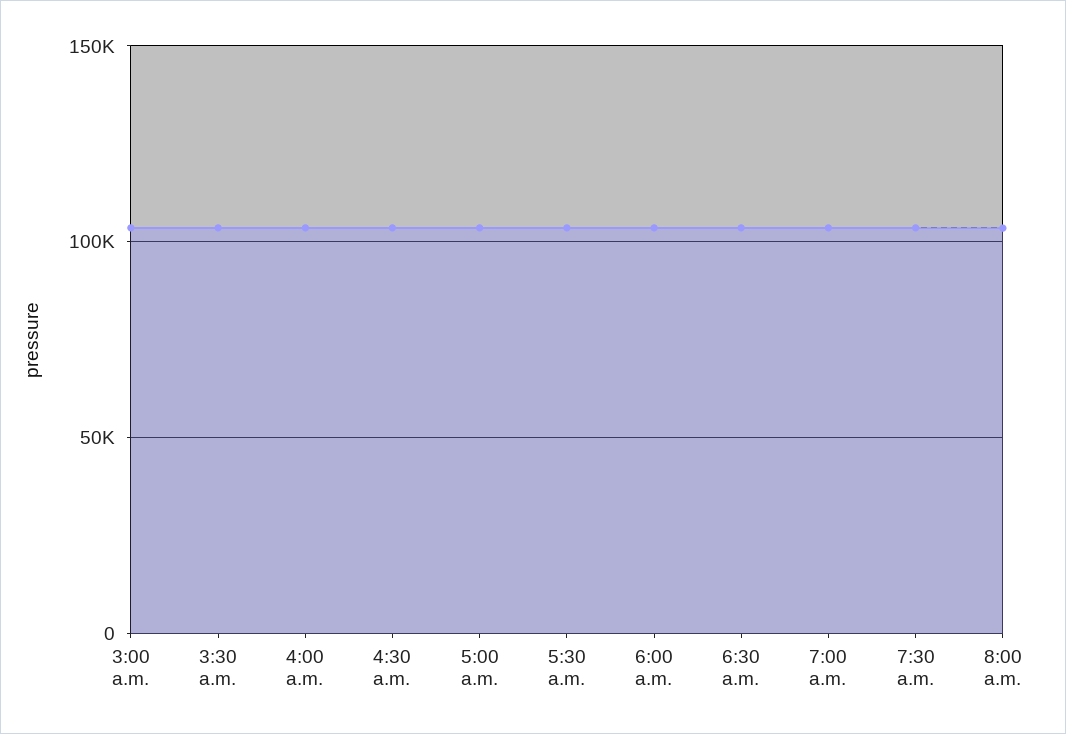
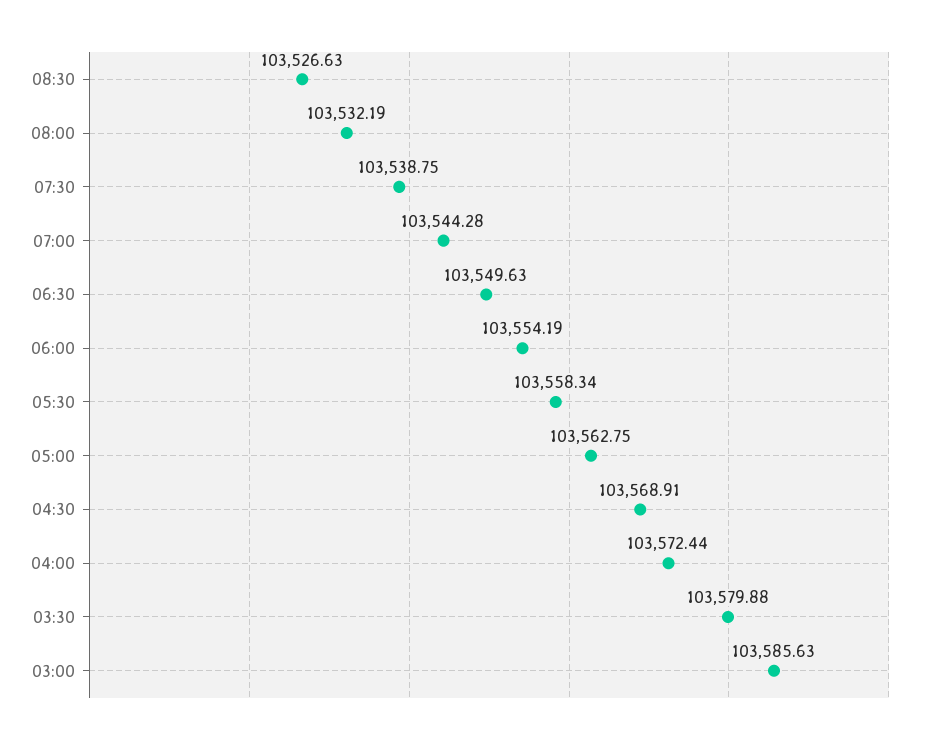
08:30: none -> 103526.63

